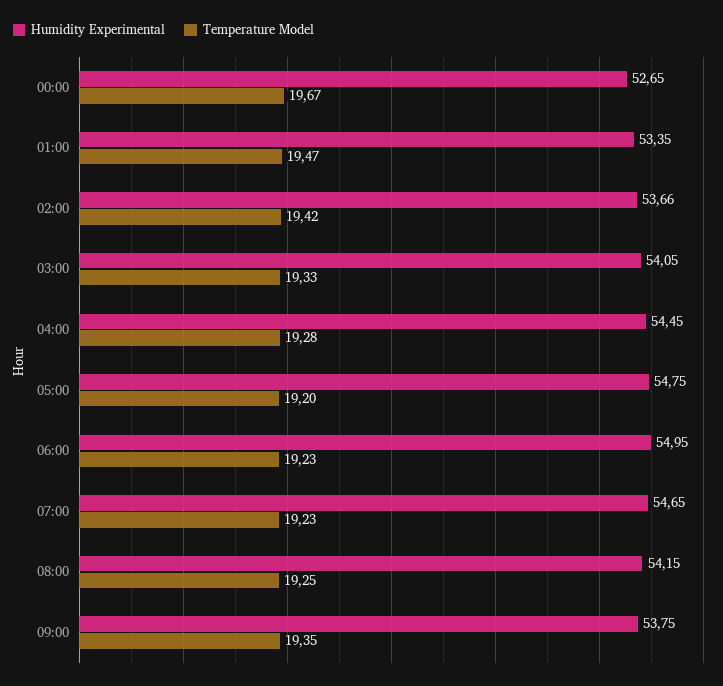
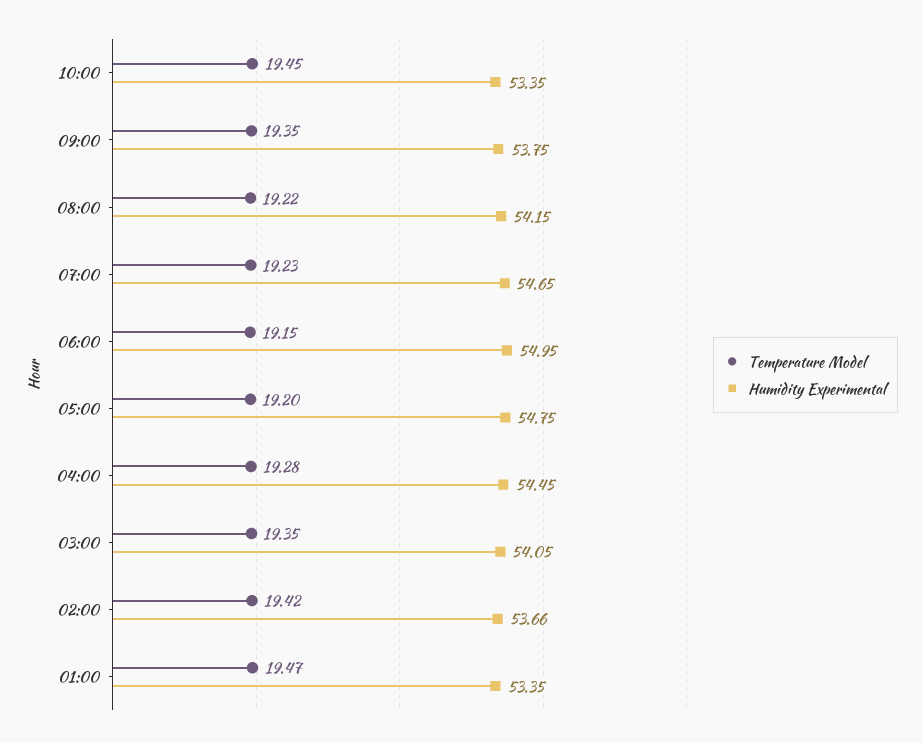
Humidity Experimental, 00:00: 52.65 -> none
Temperature Model, 00:00: 19.67 -> none
Temperature Model, 03:00: 19.33 -> 19.35
Temperature Model, 06:00: 19.23 -> 19.15
Temperature Model, 08:00: 19.25 -> 19.22
Temperature Model, 10:00: none -> 19.45
Humidity Experimental, 10:00: none -> 53.35

